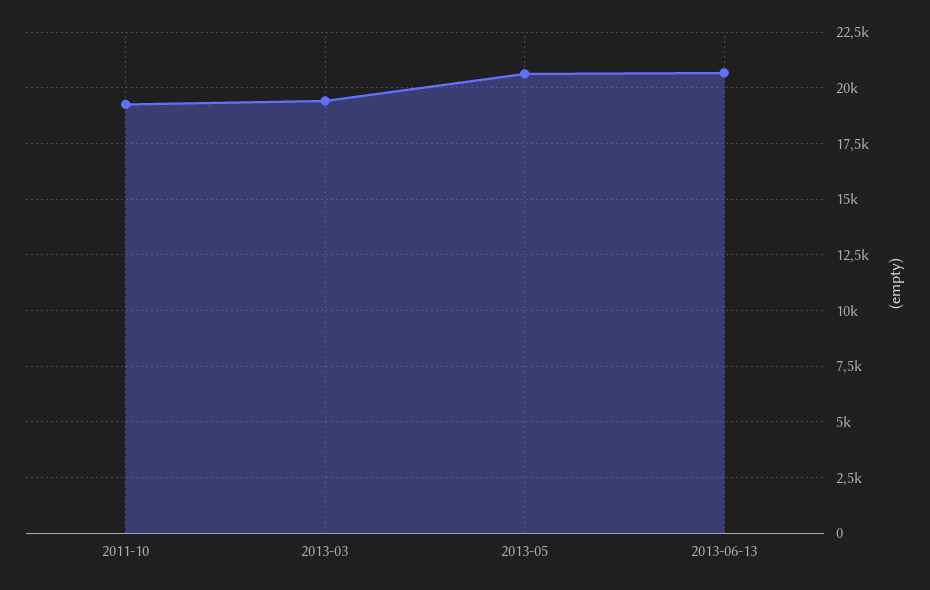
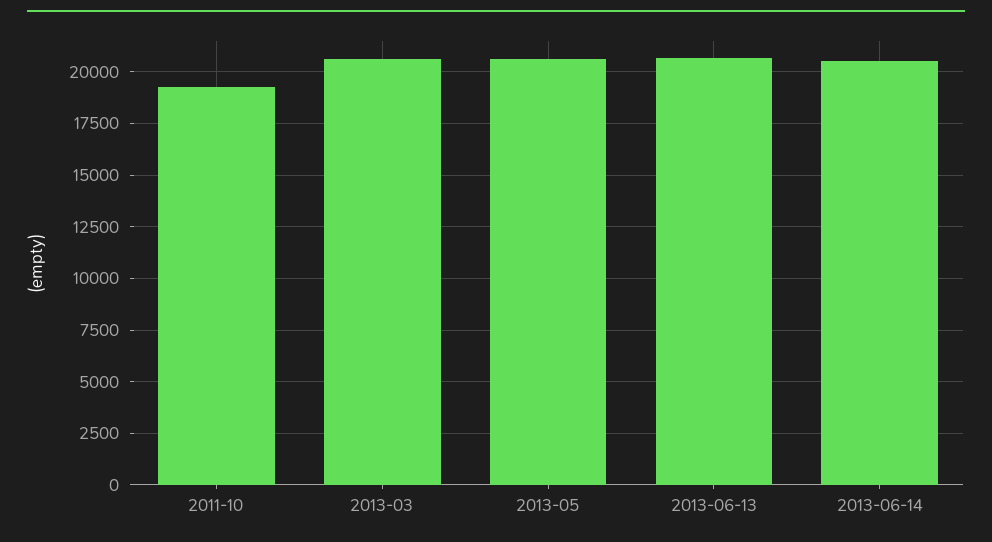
2013-03: 19500 -> 20500
2013-06-14: none -> 20500

